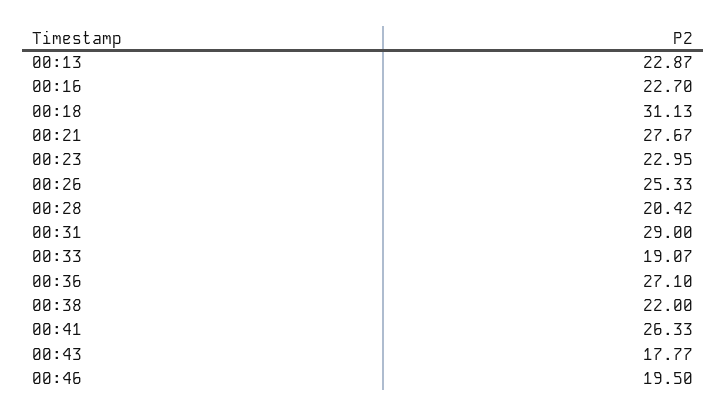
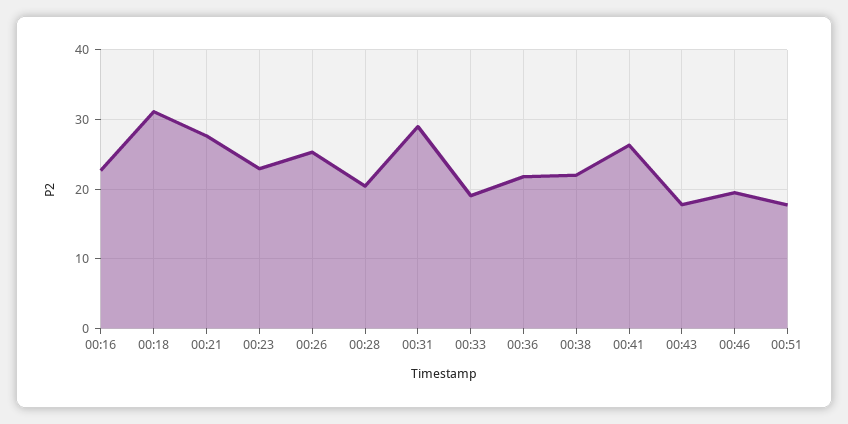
00:13: 22.87 -> none
00:36: 27.1 -> 22
00:51: none -> 18

